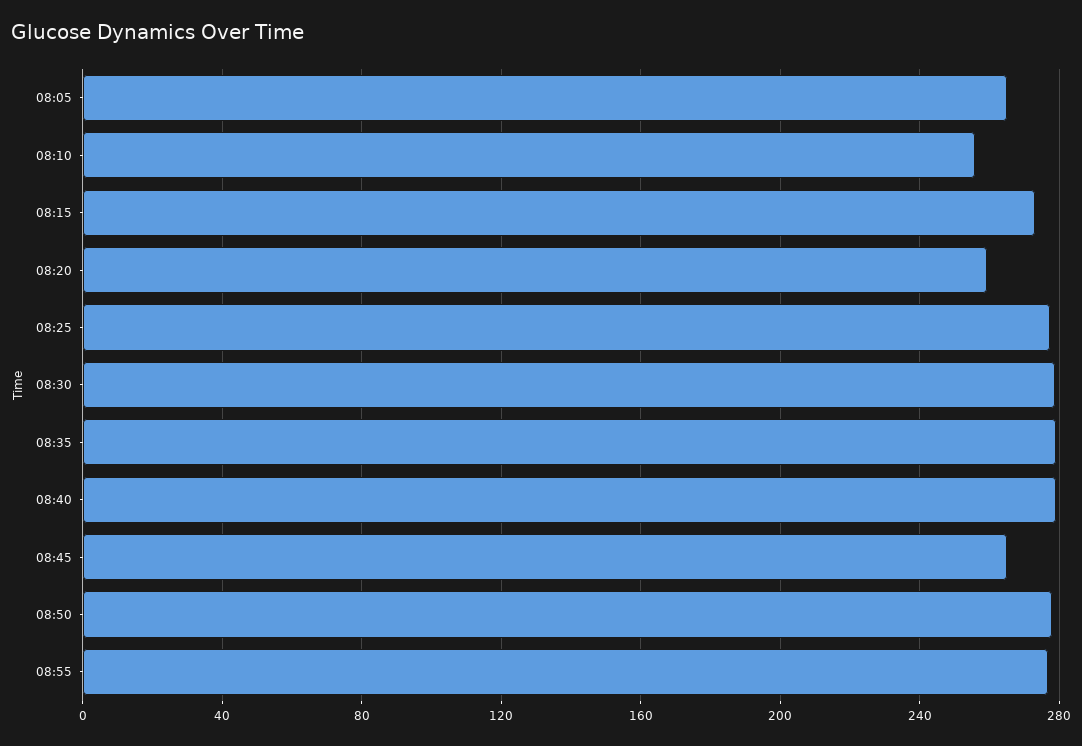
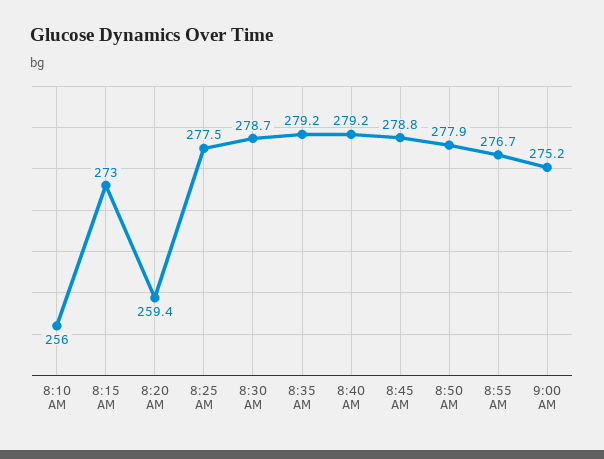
08:05: 265 -> none
08:45: 265 -> 278.8
9:00 AM: none -> 275.2

